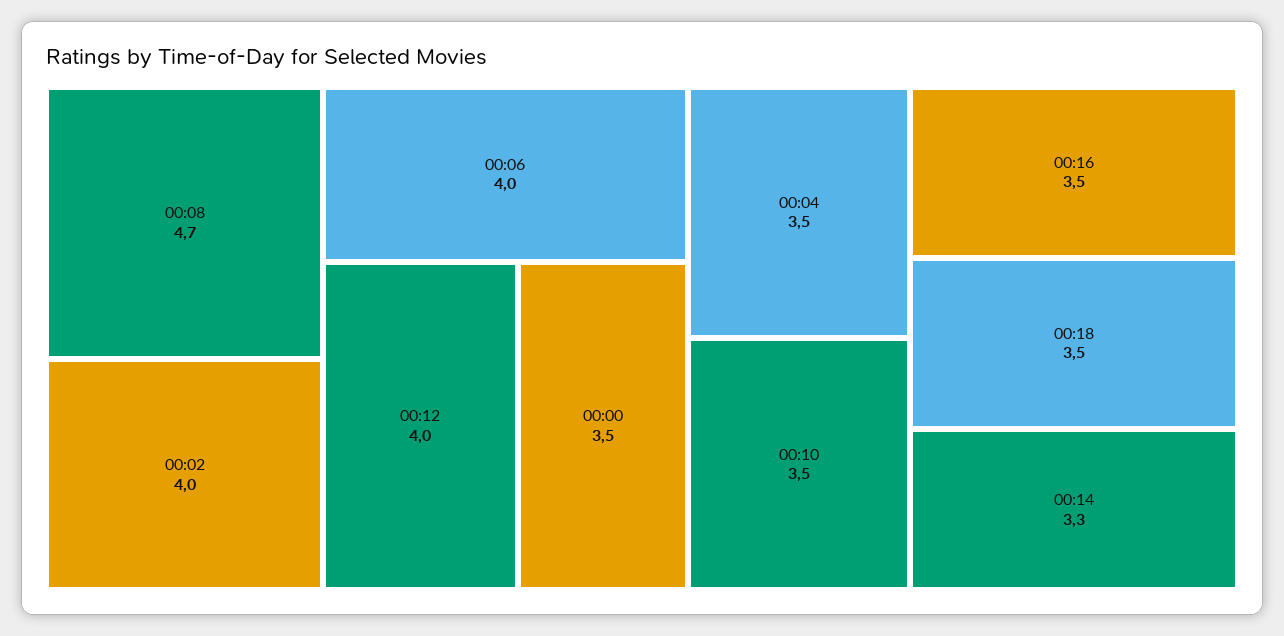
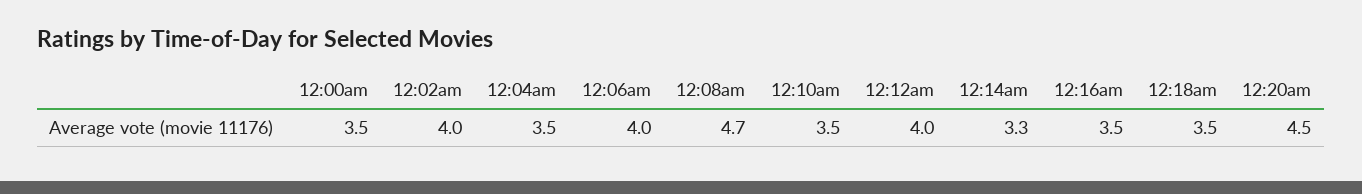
12:20am: none -> 4.5

